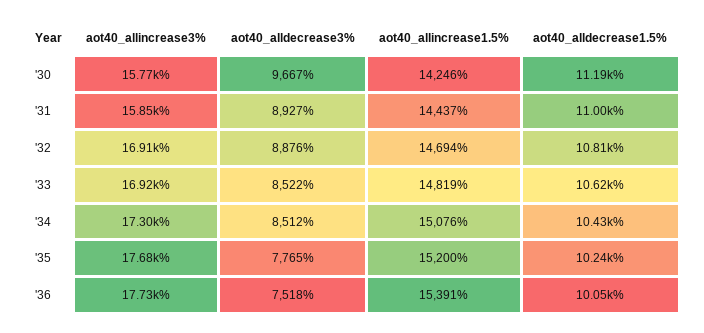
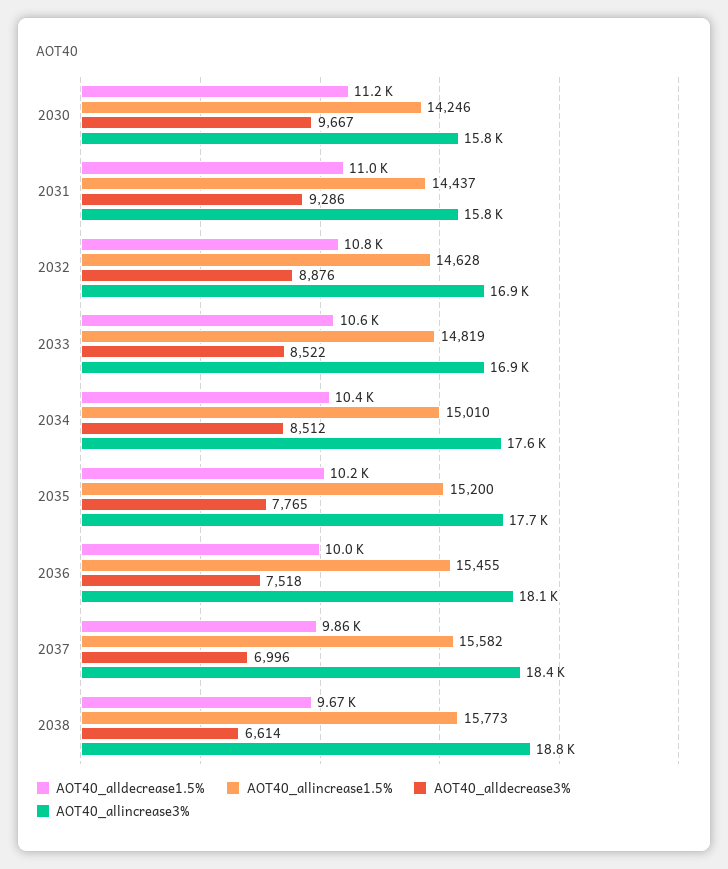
aot40_alldecrease3%, '31: 8927 -> 9286
aot40_allincrease1.5%, '32: 14694 -> 14628
aot40_allincrease3%, '34: 17300 -> 17600
aot40_allincrease1.5%, '34: 15076 -> 15010
aot40_allincrease3%, '36: 17730 -> 18100
aot40_allincrease1.5%, '36: 15391 -> 15455
aot40_alldecrease1.5%, 2037: none -> 9860
aot40_allincrease1.5%, 2037: none -> 15582
aot40_alldecrease3%, 2037: none -> 6996
aot40_allincrease3%, 2037: none -> 18400
aot40_alldecrease1.5%, 2038: none -> 9670
aot40_allincrease1.5%, 2038: none -> 15773
aot40_alldecrease3%, 2038: none -> 6614
aot40_allincrease3%, 2038: none -> 18800

